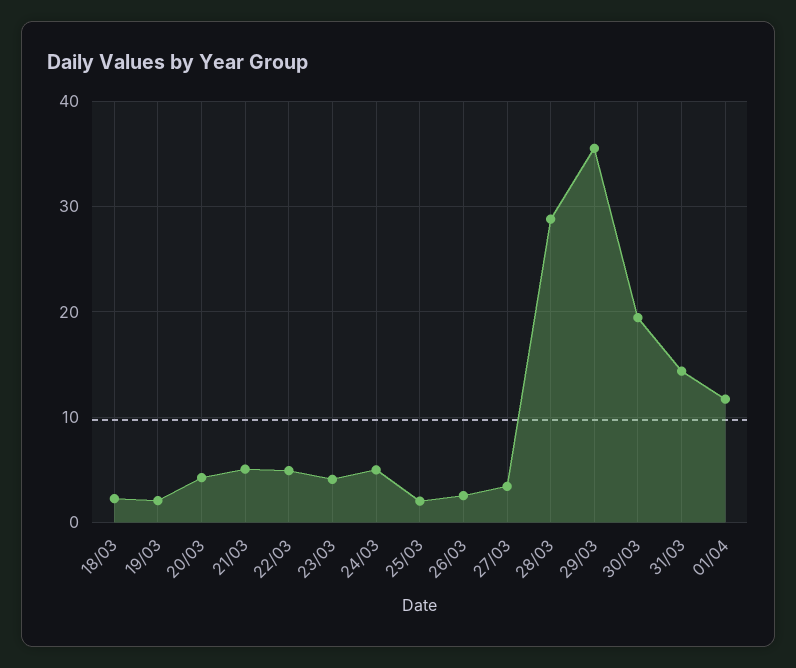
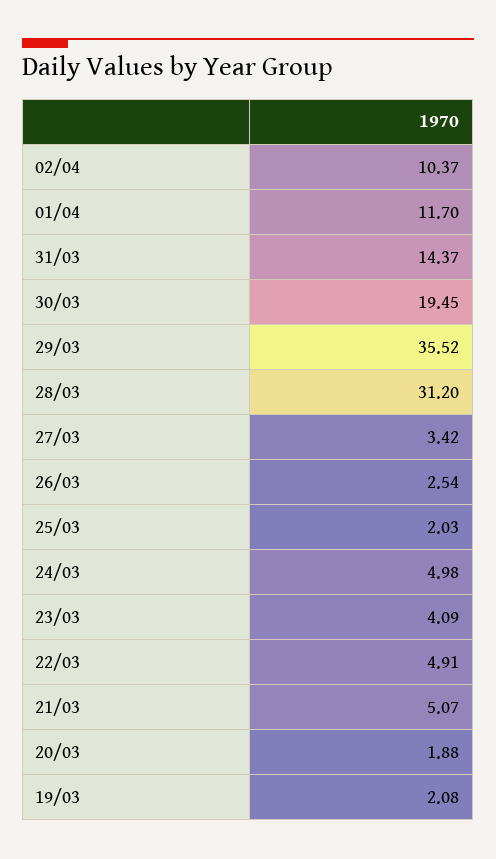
18/03: 2 -> none
20/03: 4 -> 1.88
28/03: 29 -> 31.2
02/04: none -> 10.37

